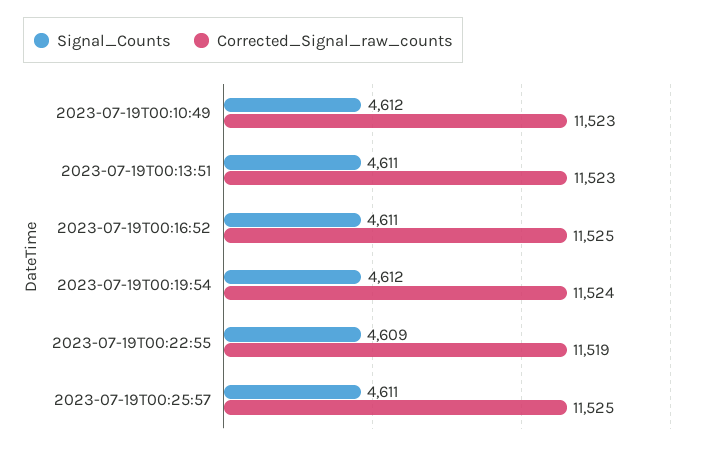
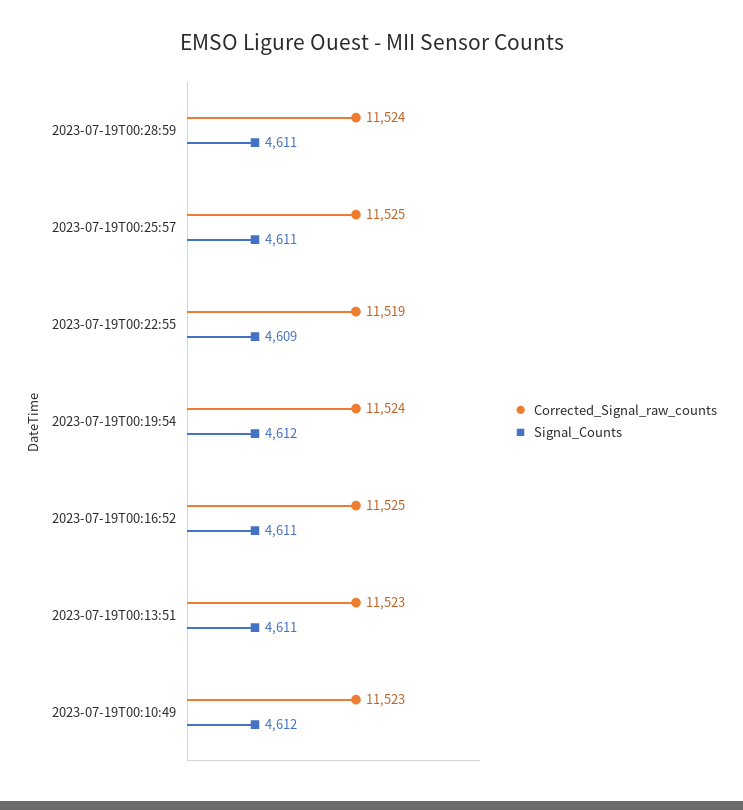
Corrected_Signal_raw_counts, 2023-07-19T00:28:59: none -> 11524
Signal_Counts, 2023-07-19T00:28:59: none -> 4611

